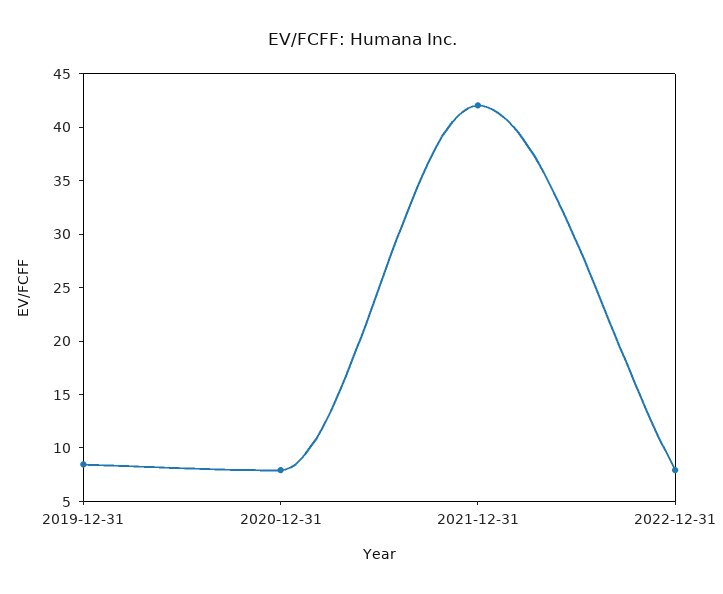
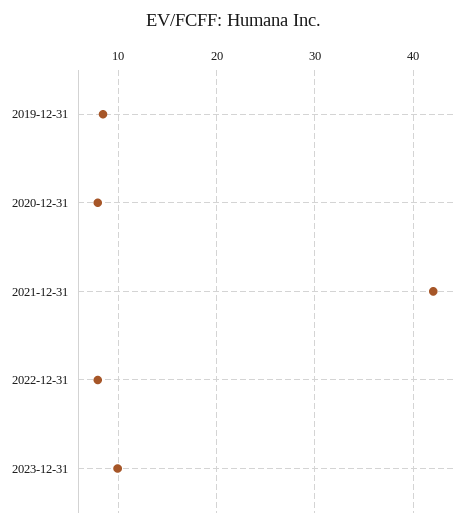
2023-12-31: none -> 10

